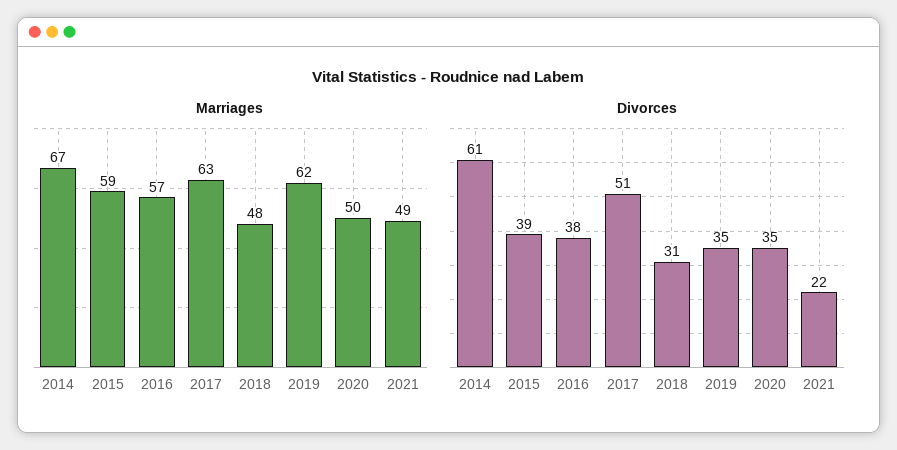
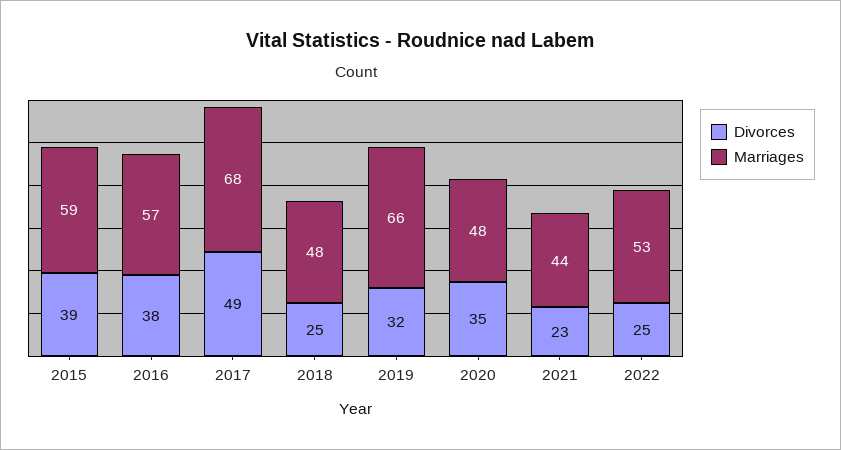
Marriages, 2014: 67 -> none
Marriages, 2017: 63 -> 68
Marriages, 2019: 62 -> 66
Marriages, 2020: 50 -> 48
Marriages, 2021: 49 -> 44
Divorces, 2014: 61 -> none
Divorces, 2017: 51 -> 49
Divorces, 2018: 31 -> 25
Divorces, 2019: 35 -> 32
Divorces, 2021: 22 -> 23
Divorces, 2022: none -> 25
Marriages, 2022: none -> 53

